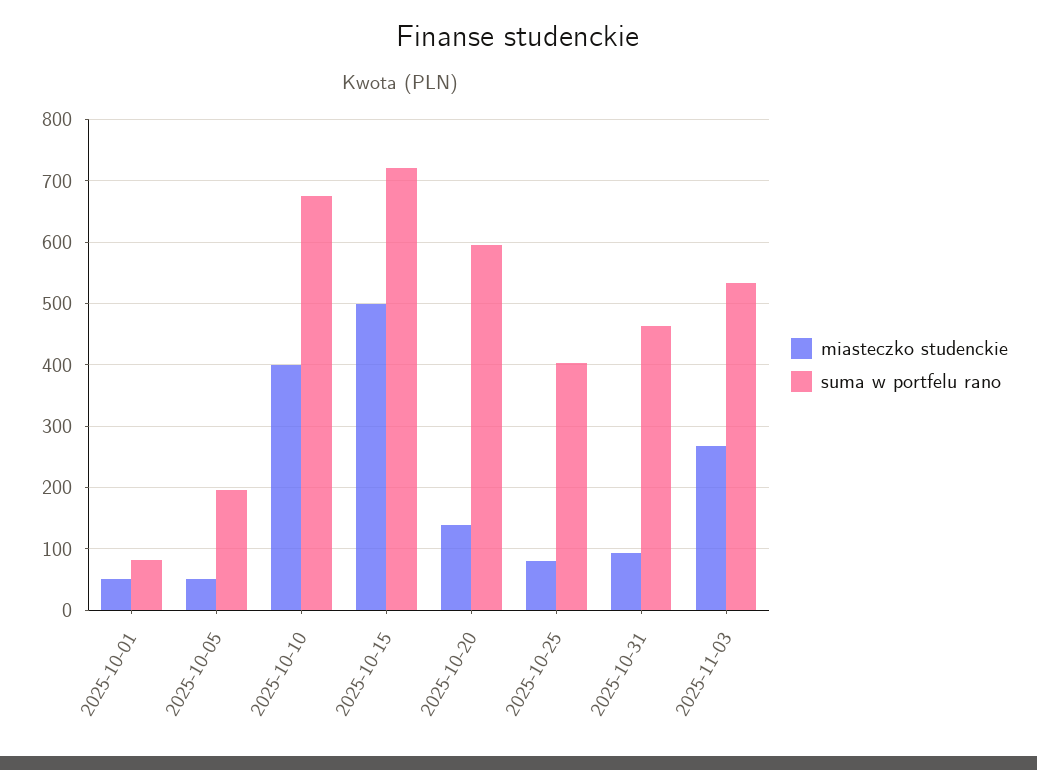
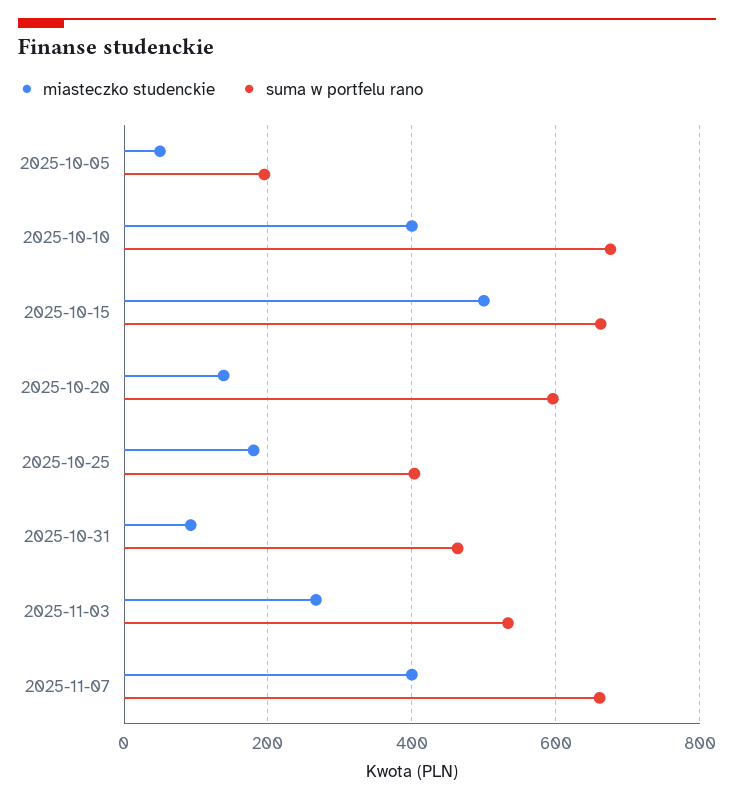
miasteczko studenckie, 2025-10-01: 50 -> none
suma w portfelu rano, 2025-10-01: 80 -> none
suma w portfelu rano, 2025-10-15: 720 -> 660
miasteczko studenckie, 2025-10-25: 80 -> 180
miasteczko studenckie, 2025-11-07: none -> 400
suma w portfelu rano, 2025-11-07: none -> 660

